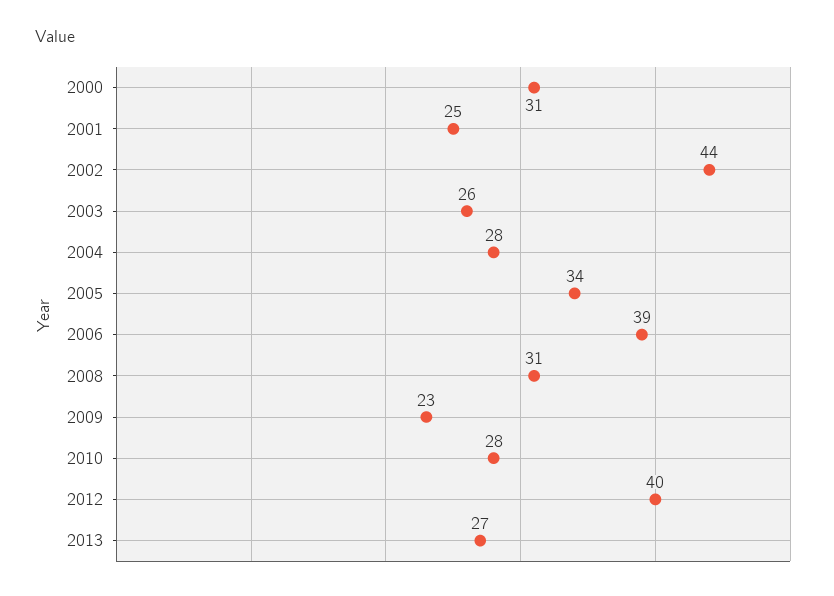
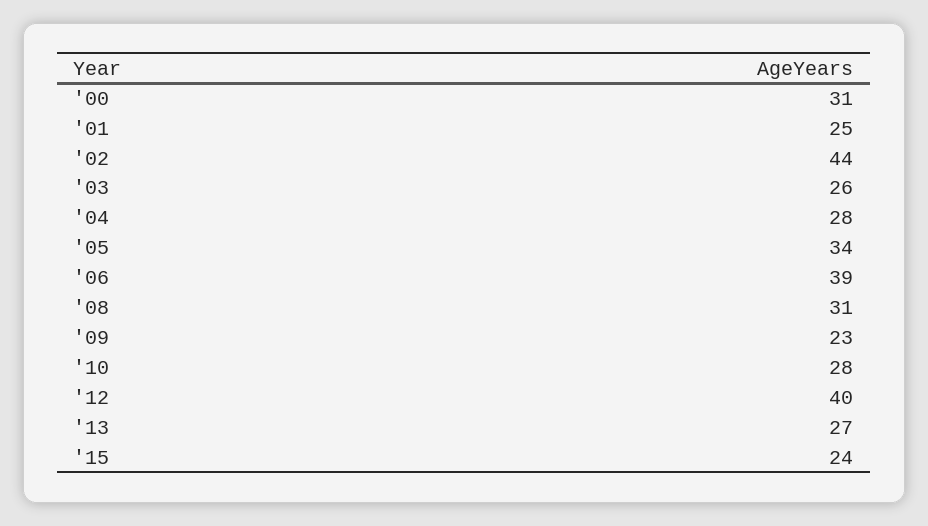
'15: none -> 24

